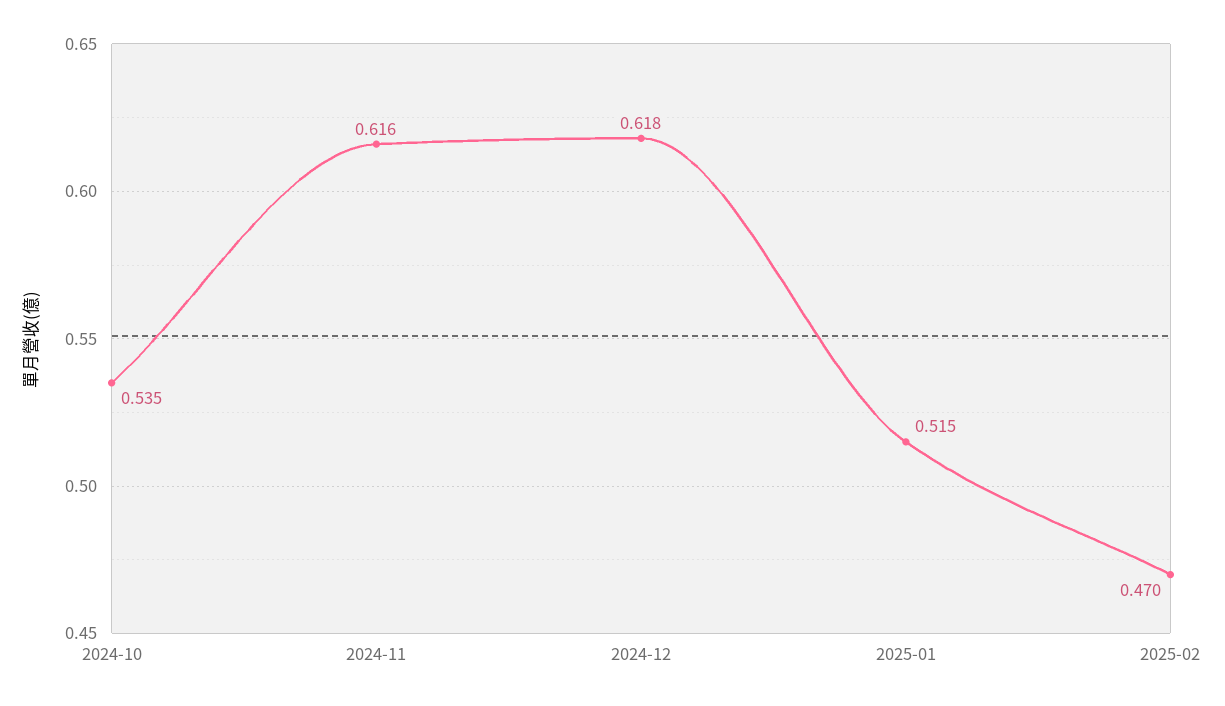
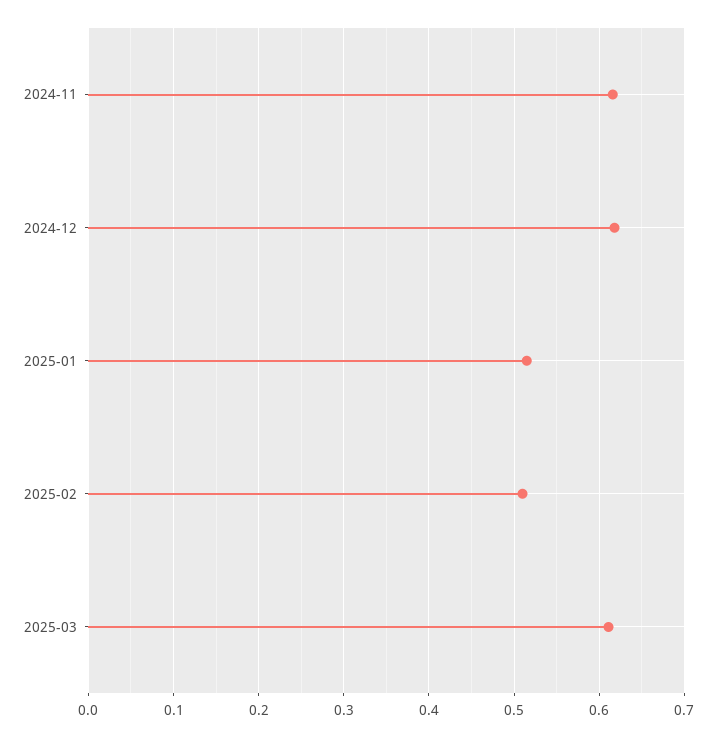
2024-10: 0.535 -> none
2025-02: 0.47 -> 0.51
2025-03: none -> 0.61

